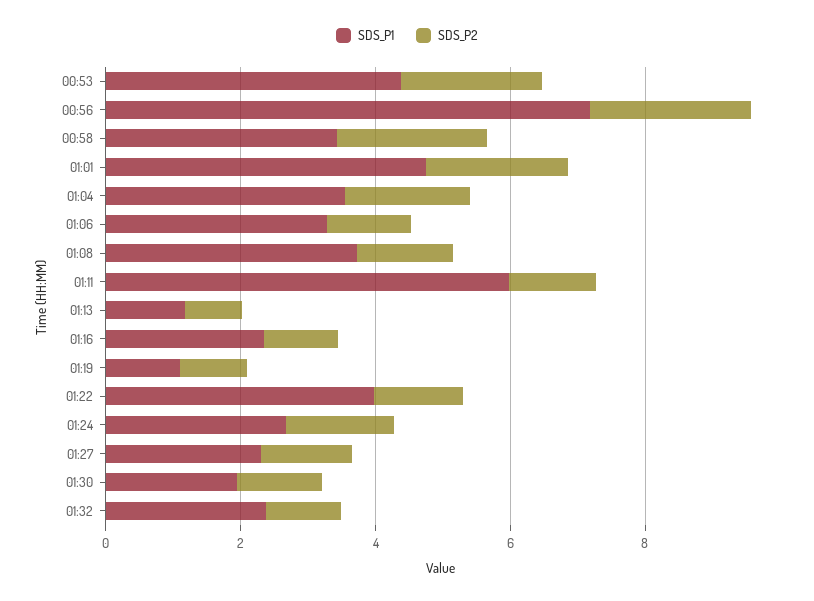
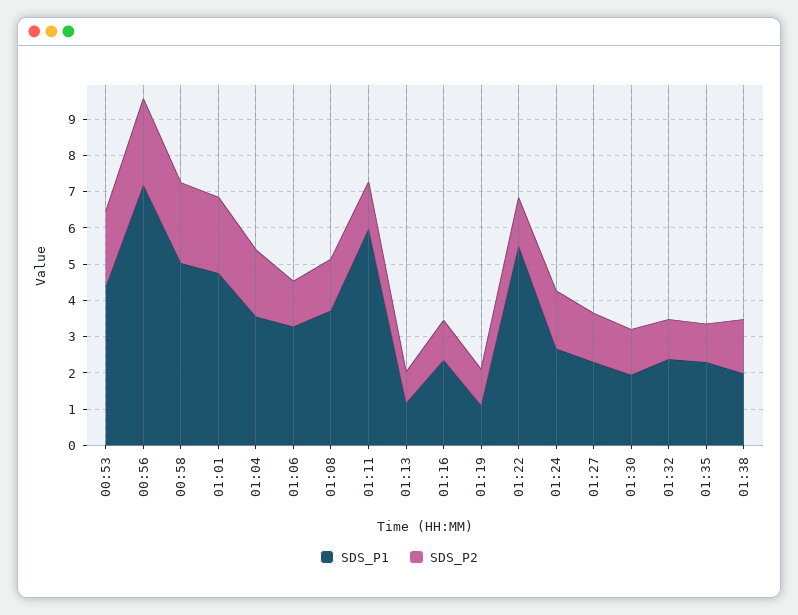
SDS_P1, 00:58: 3.5 -> 5
SDS_P1, 01:22: 4 -> 5.5
SDS_P1, 01:35: none -> 2.25
SDS_P2, 01:35: none -> 1
SDS_P1, 01:38: none -> 2
SDS_P2, 01:38: none -> 1.5

